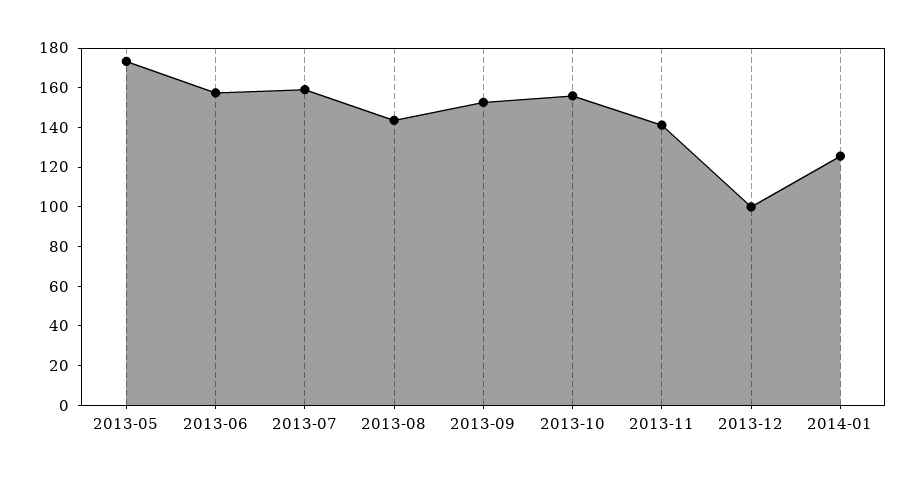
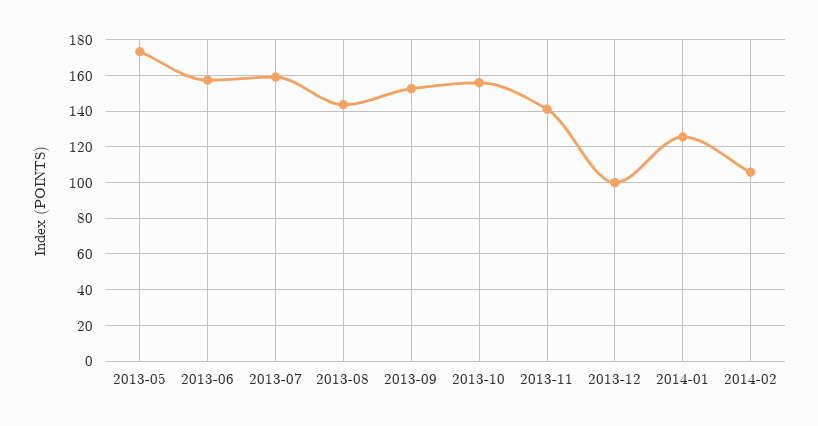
2014-02: none -> 105

